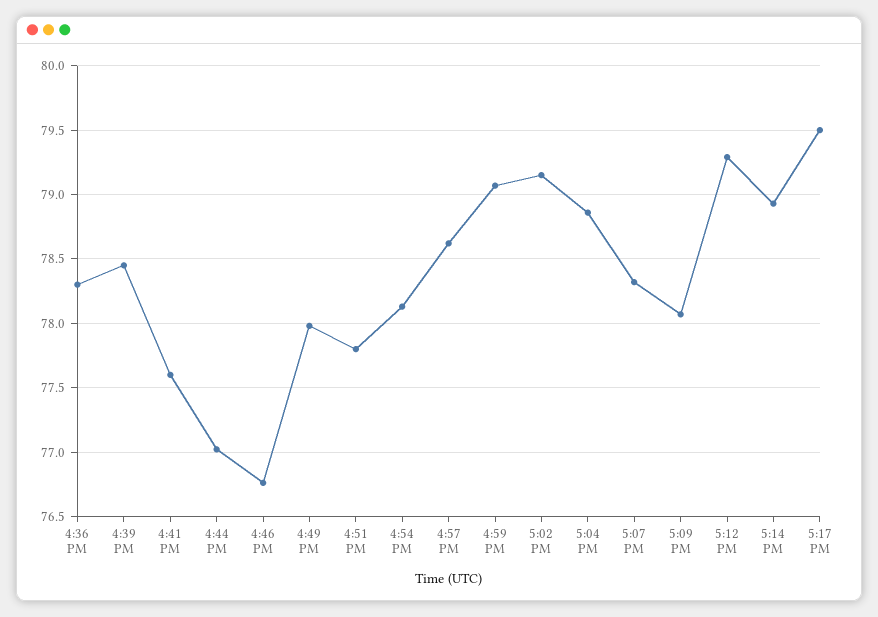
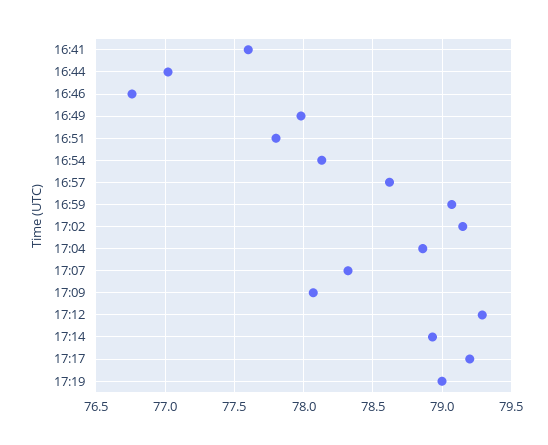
4:36 PM: 78.3 -> none
4:39 PM: 78.45 -> none
5:17 PM: 79.5 -> 79.2
17:19: none -> 79

